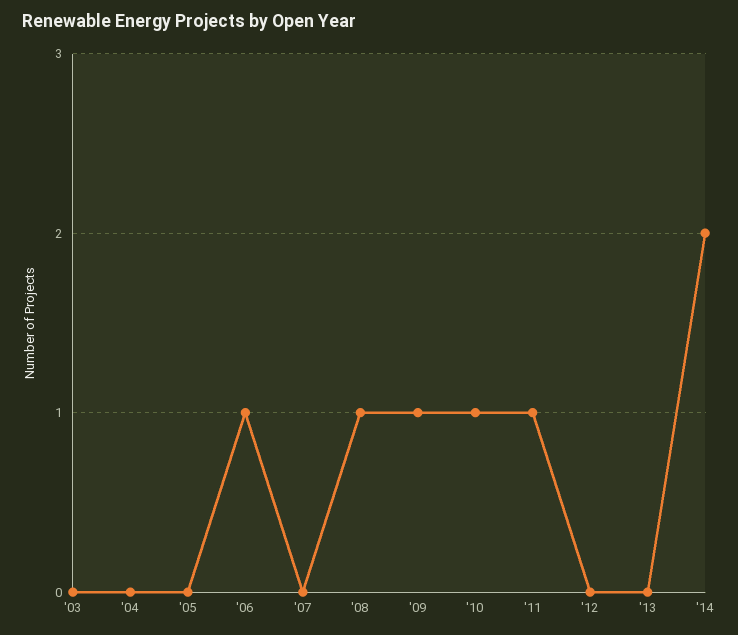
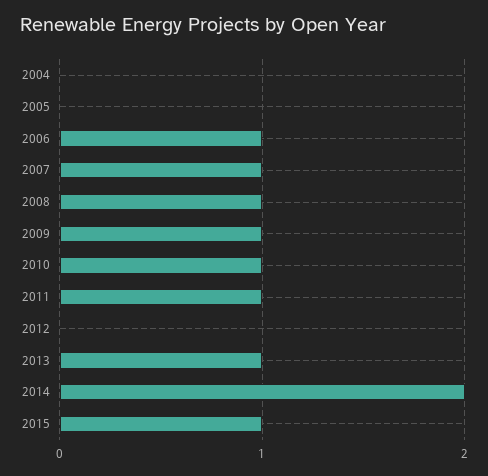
'03: 0 -> none
'07: 0 -> 1
'13: 0 -> 1
2015: none -> 1

